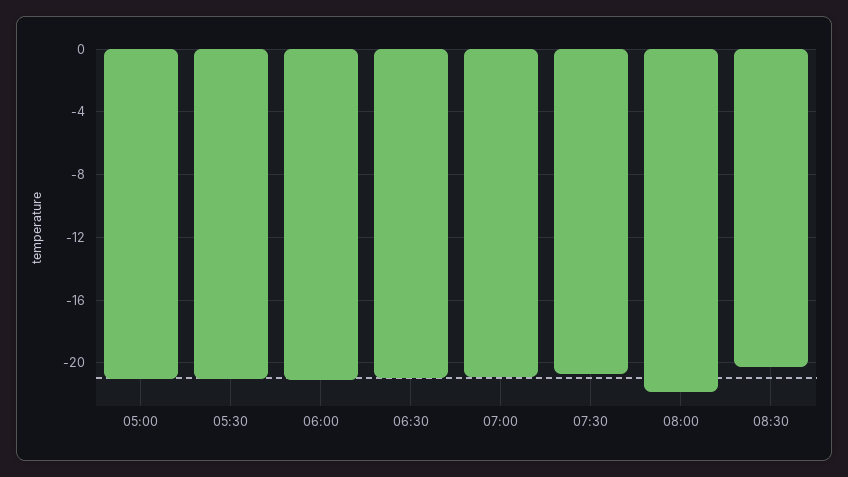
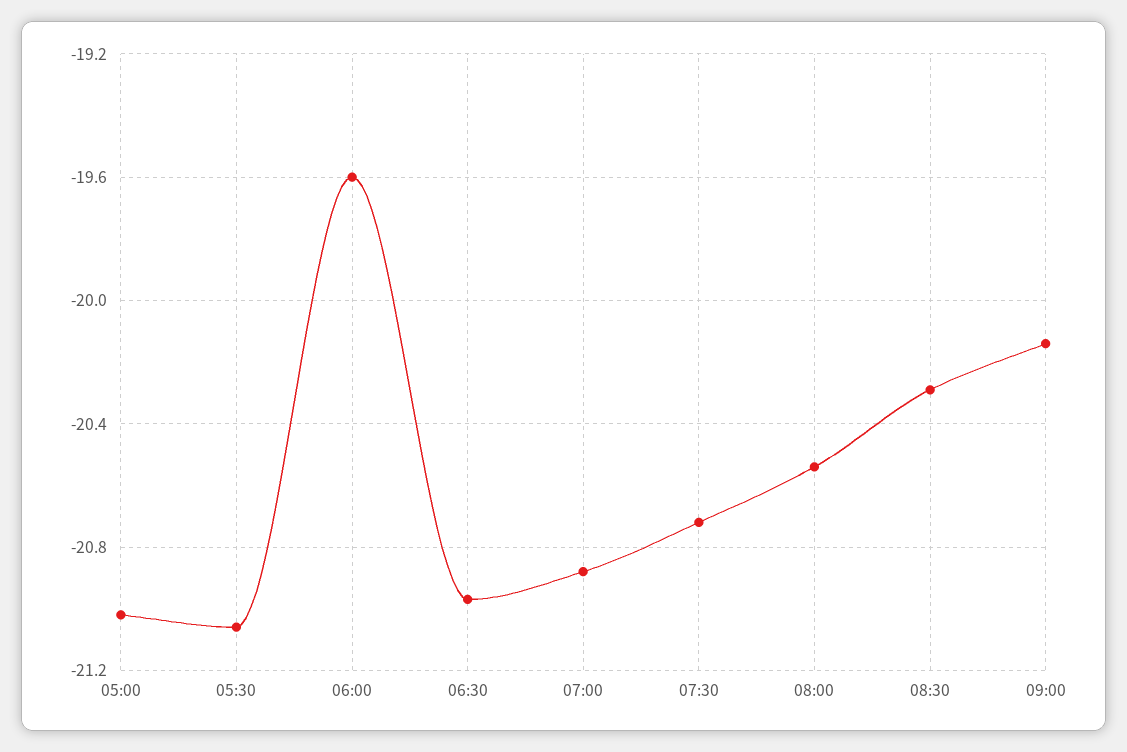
06:00: -21 -> -19.6
08:00: -22 -> -20.55
09:00: none -> -20.15

